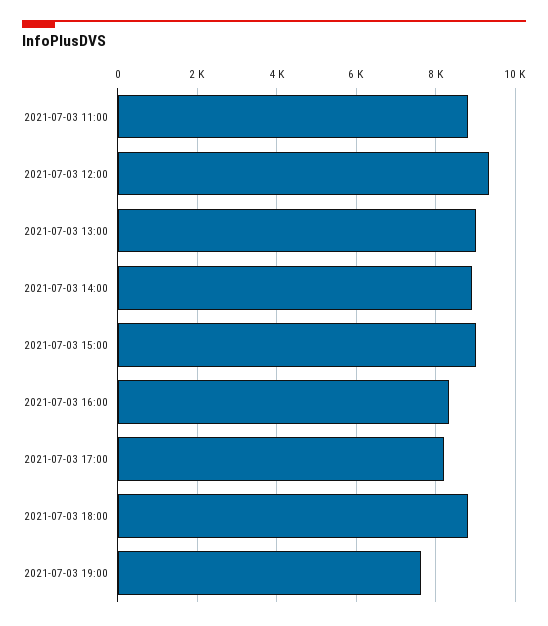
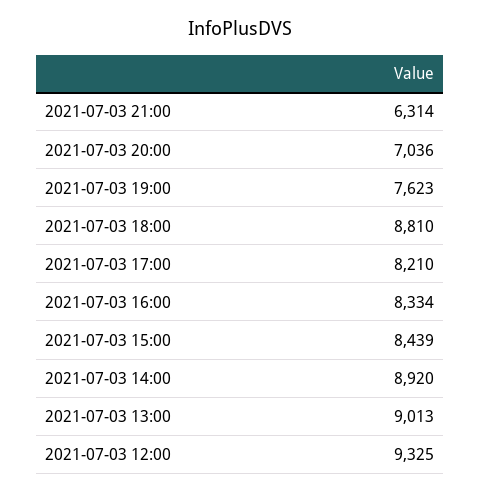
2021-07-03 11:00: 8800 -> none
2021-07-03 15:00: 9000 -> 8439
2021-07-03 21:00: none -> 6314
2021-07-03 20:00: none -> 7036

